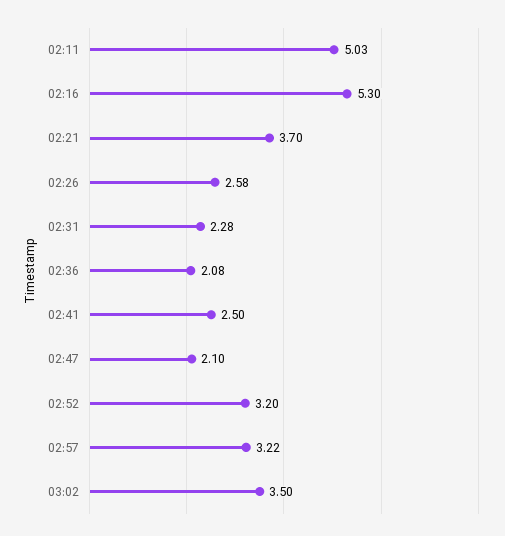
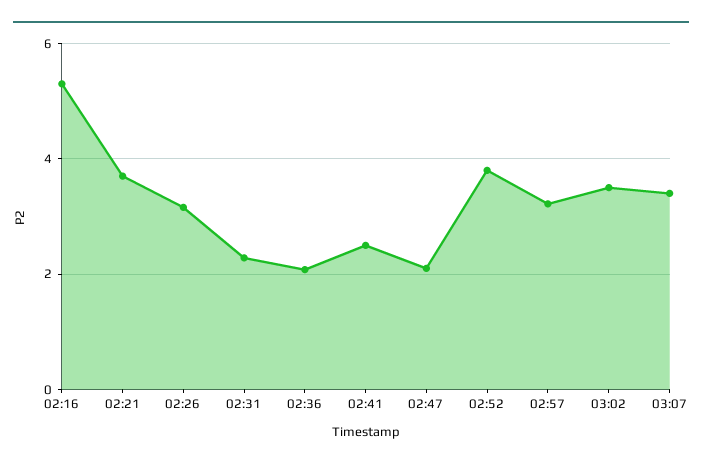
02:11: 5.03 -> none
02:26: 2.58 -> 3.2
02:52: 3.2 -> 3.8
03:07: none -> 3.4

